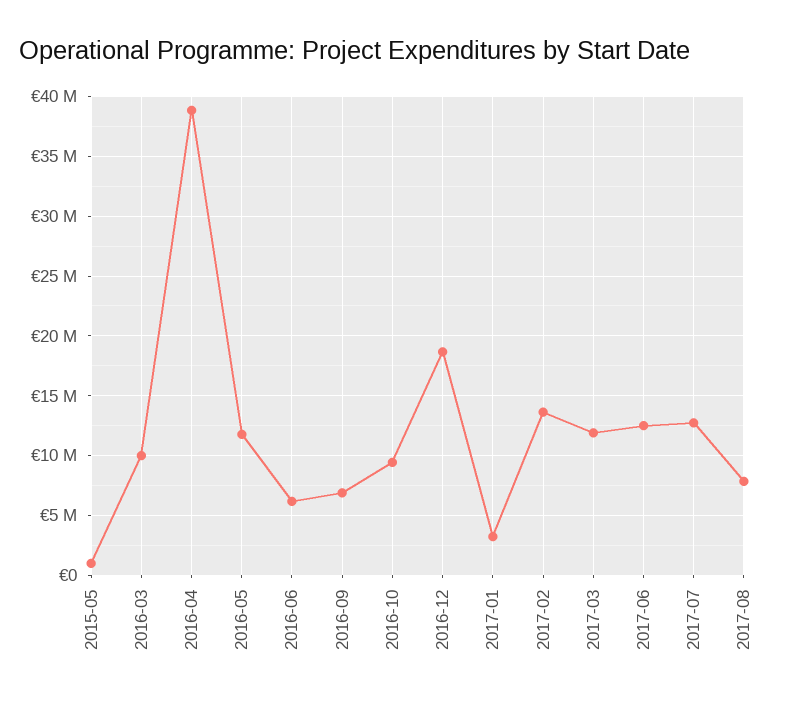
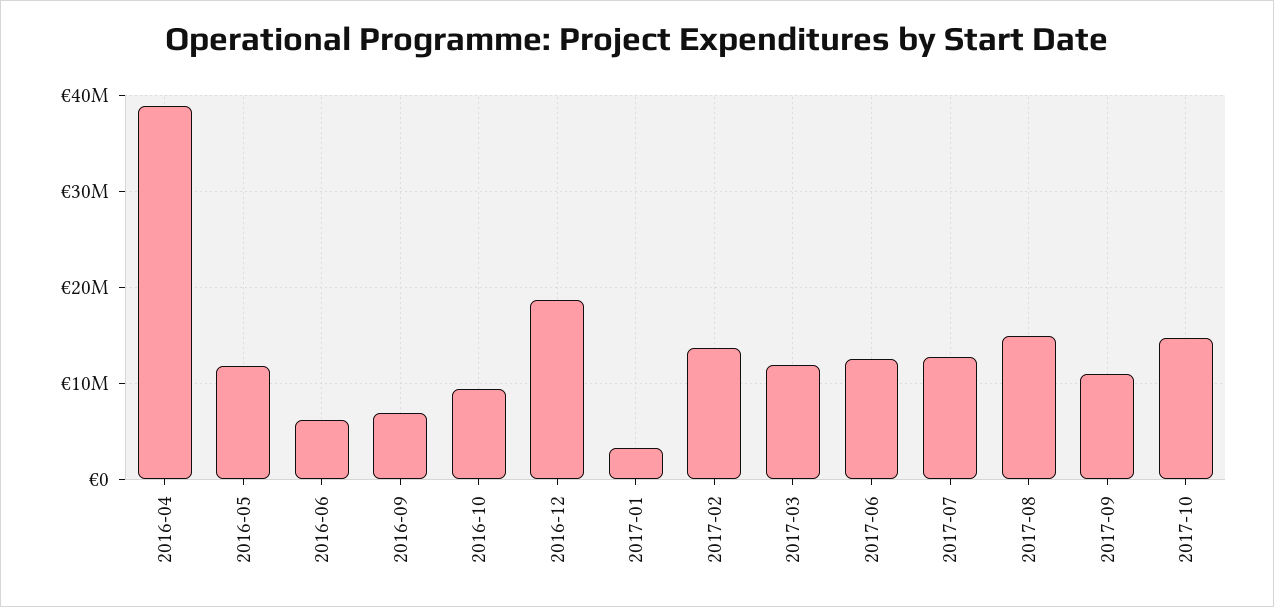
2015-05: 1000000 -> none
2016-03: 10000000 -> none
2017-08: 8000000 -> 15000000
2017-09: none -> 11000000
2017-10: none -> 15000000

